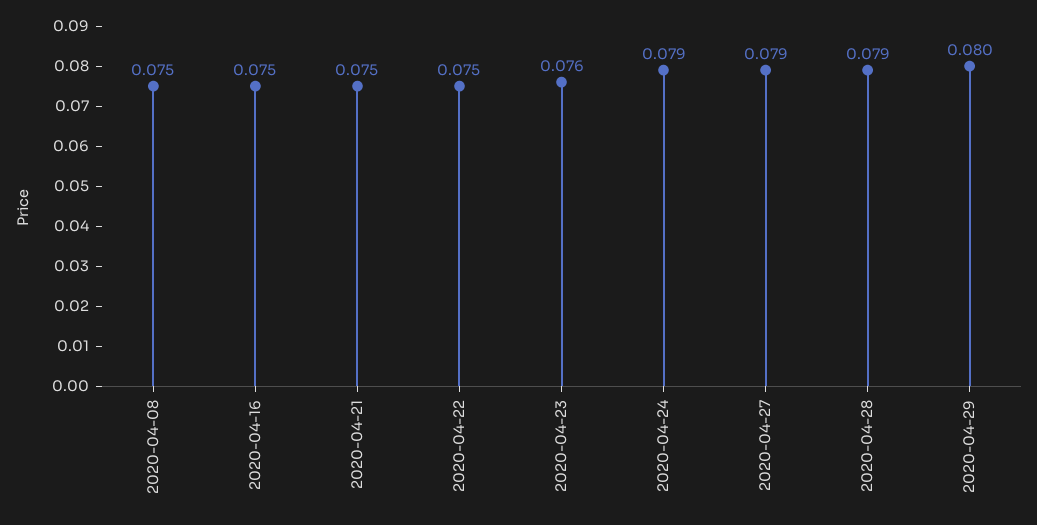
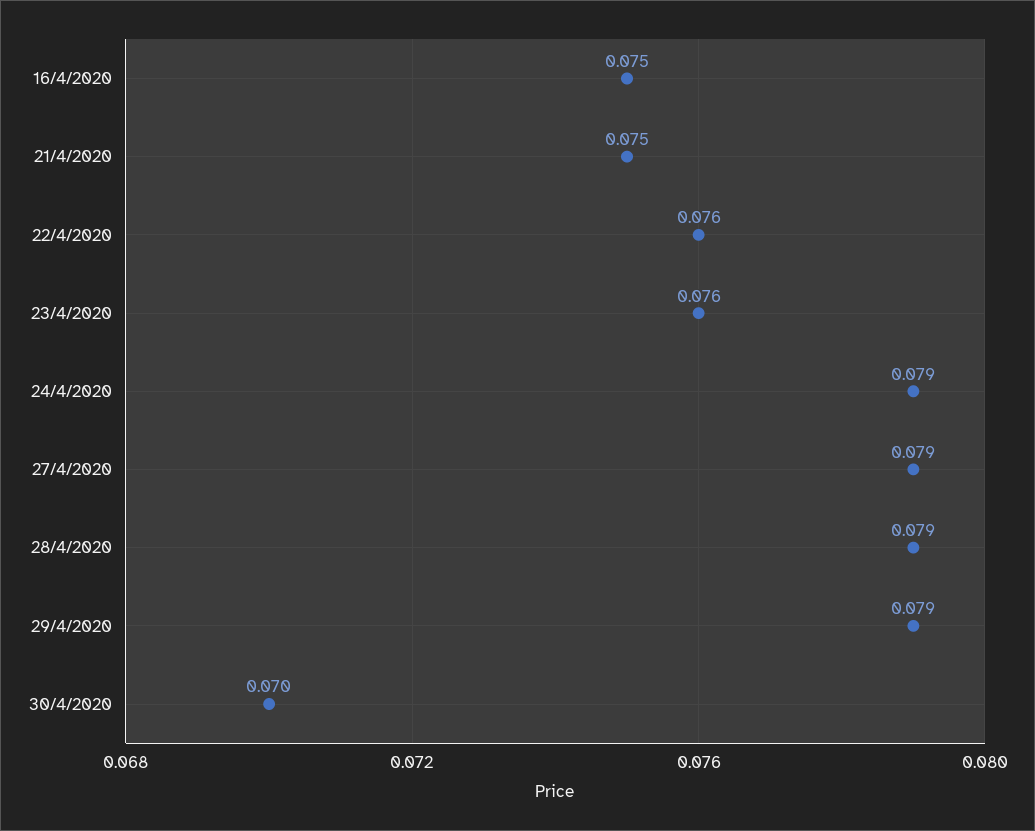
2020-04-08: 0.075 -> none
2020-04-22: 0.075 -> 0.076
2020-04-29: 0.08 -> 0.079
30/4/2020: none -> 0.07

